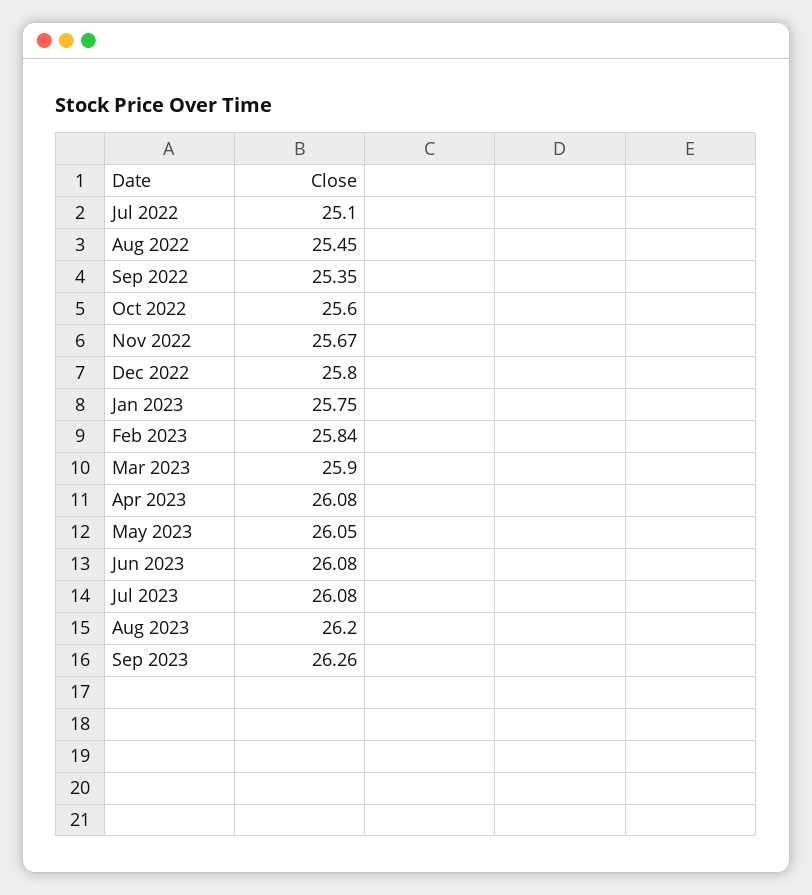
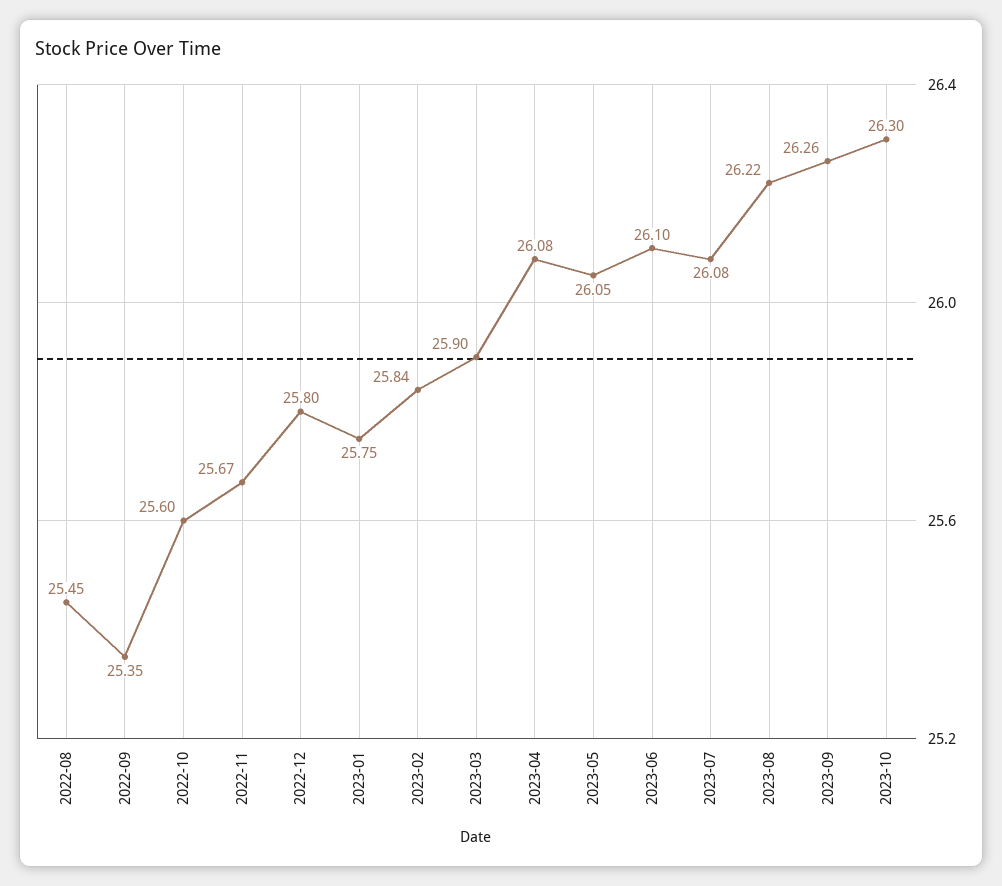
Jul 2022: 25.1 -> none
Jun 2023: 26.08 -> 26.1
Aug 2023: 26.2 -> 26.22
2023-10: none -> 26.3

